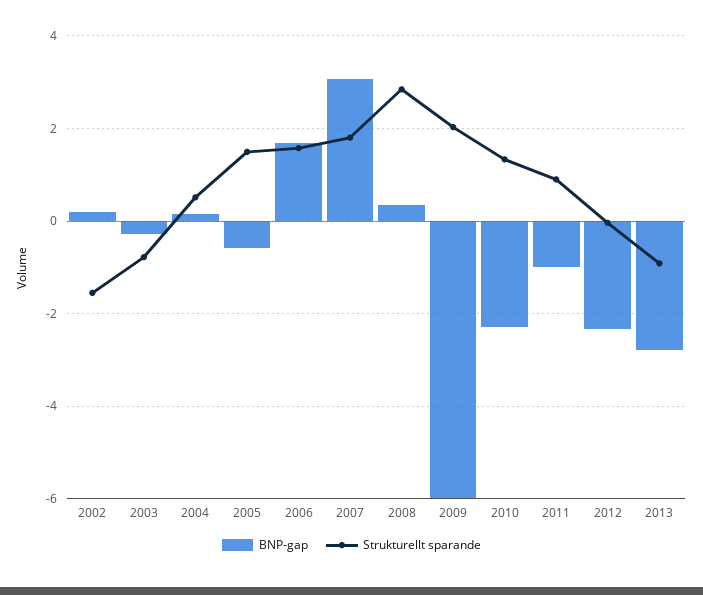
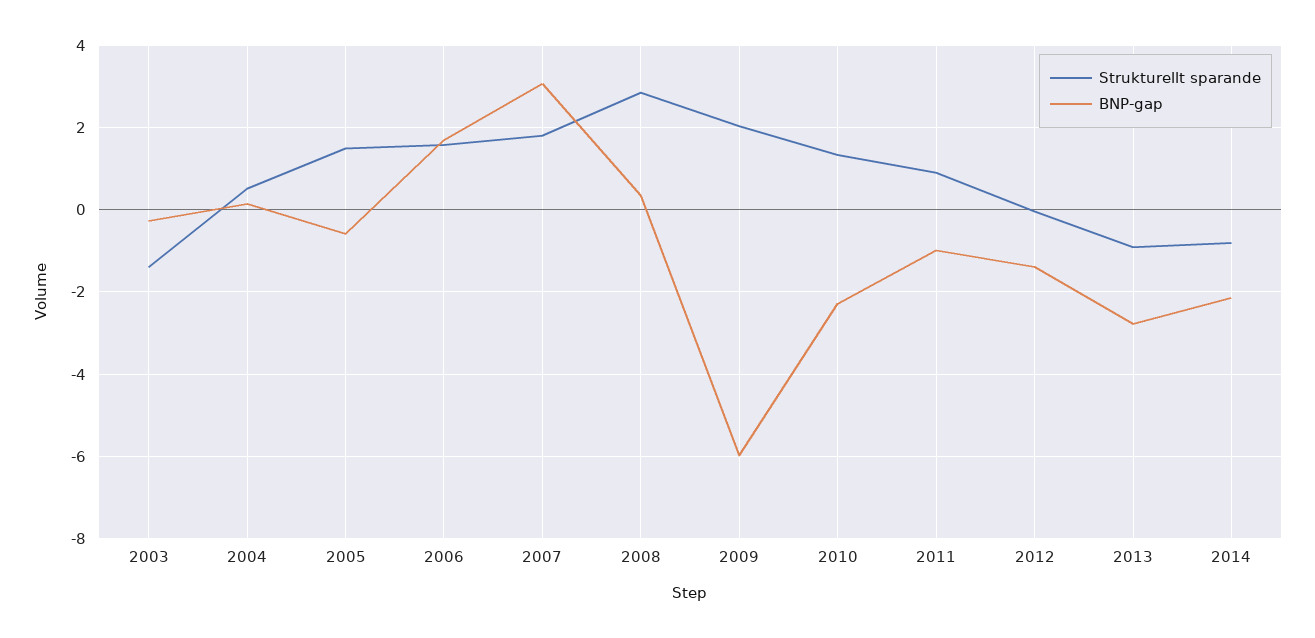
BNP-gap, 2002: 0.2 -> none
Strukturellt sparande, 2002: -1.6 -> none
Strukturellt sparande, 2003: -0.8 -> -1.4
BNP-gap, 2012: -2.4 -> -1.4
Strukturellt sparande, 2014: none -> -0.8
BNP-gap, 2014: none -> -2.2

